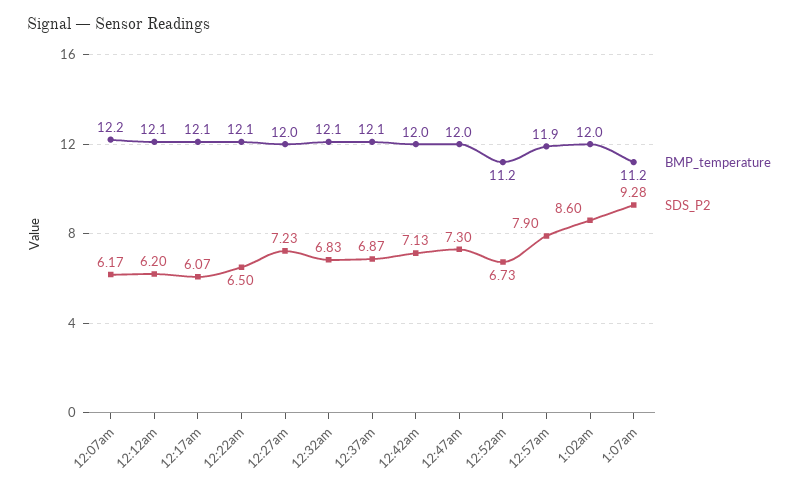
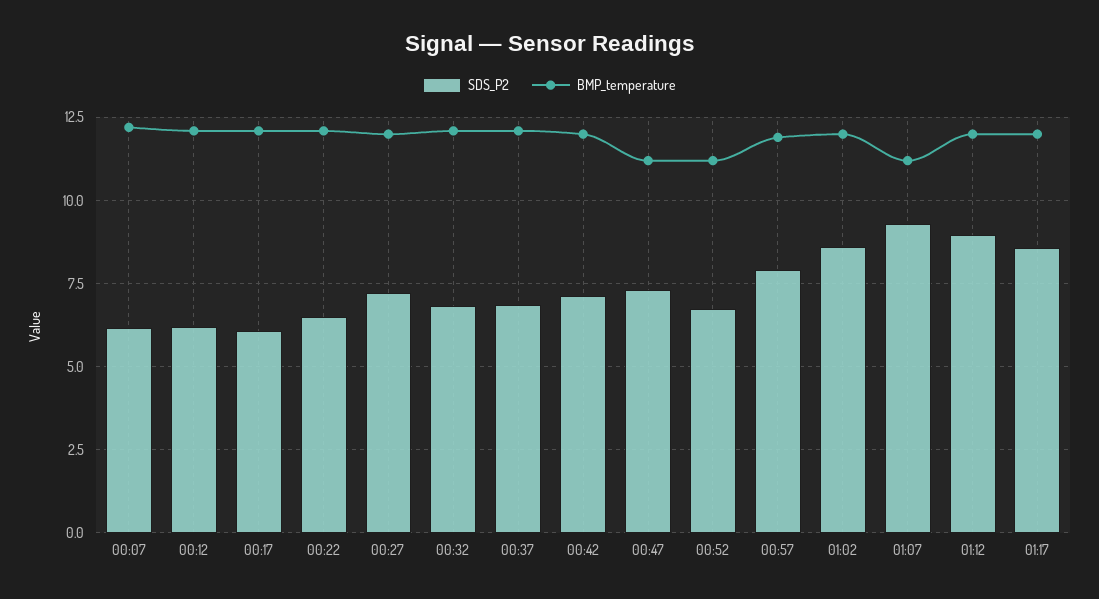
BMP_temperature, 12:47am: 12 -> 11.25
SDS_P2, 01:12: none -> 9
BMP_temperature, 01:12: none -> 12
SDS_P2, 01:17: none -> 8.5
BMP_temperature, 01:17: none -> 12

